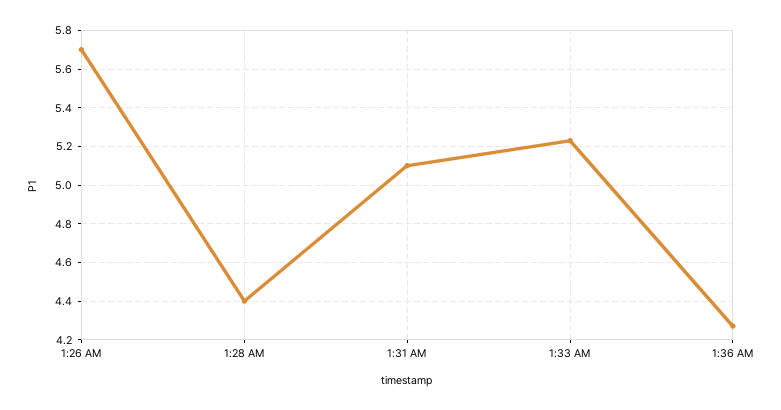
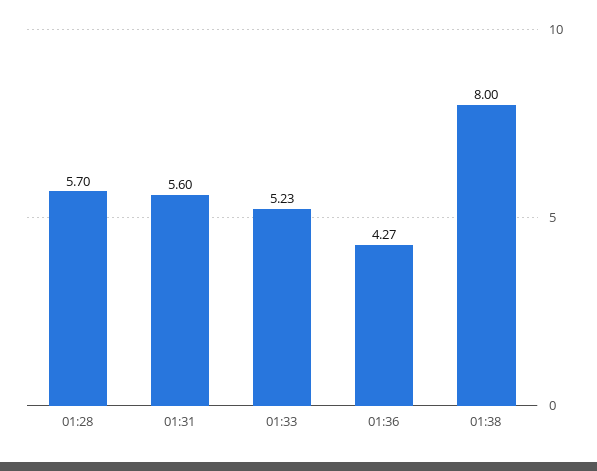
1:26 AM: 5.7 -> none
1:28 AM: 4.4 -> 5.7
1:31 AM: 5.1 -> 5.6
01:38: none -> 8

